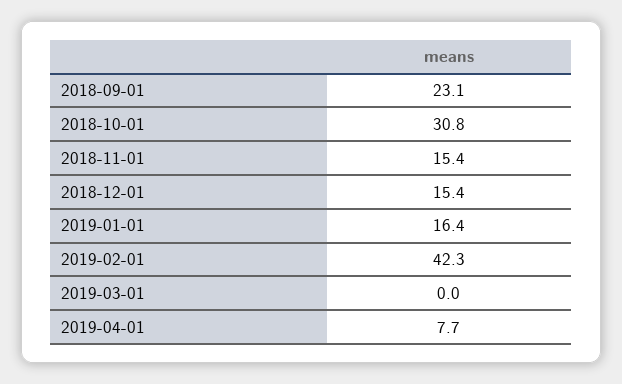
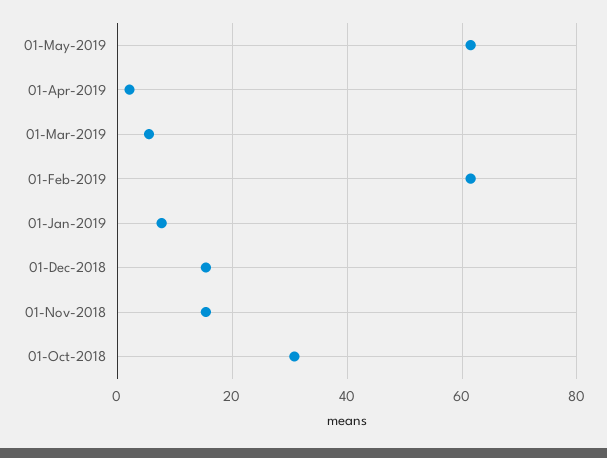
2018-09-01: 23.1 -> none
2019-01-01: 16.4 -> 8
2019-02-01: 42.3 -> 62
2019-03-01: 0 -> 6
2019-04-01: 7.7 -> 2
01-May-2019: none -> 62

